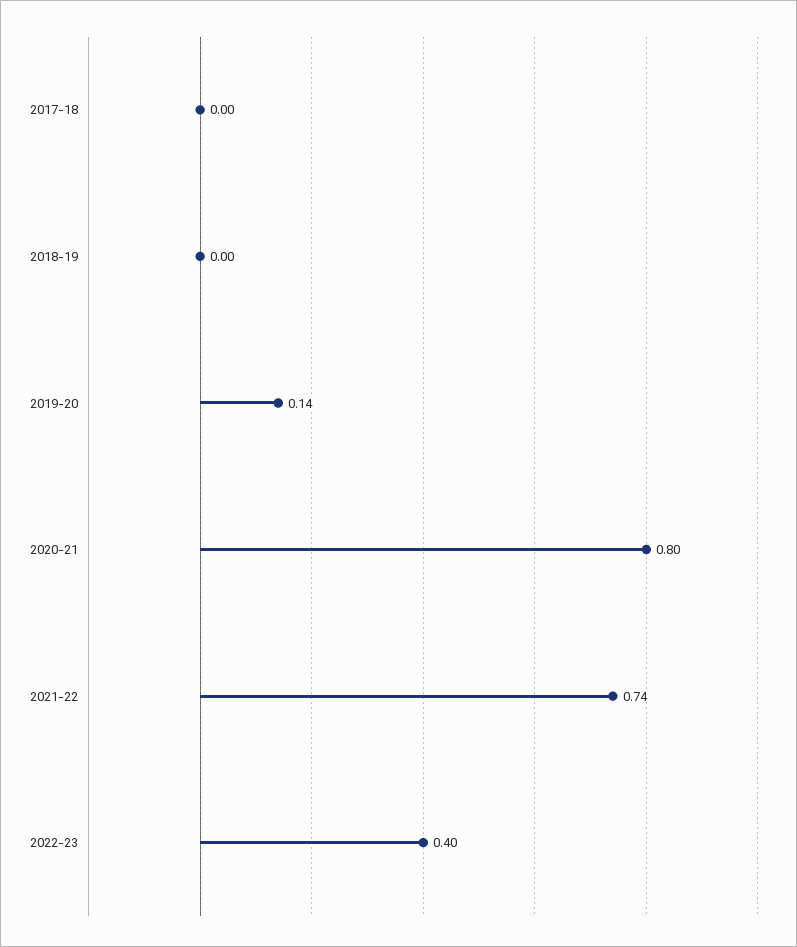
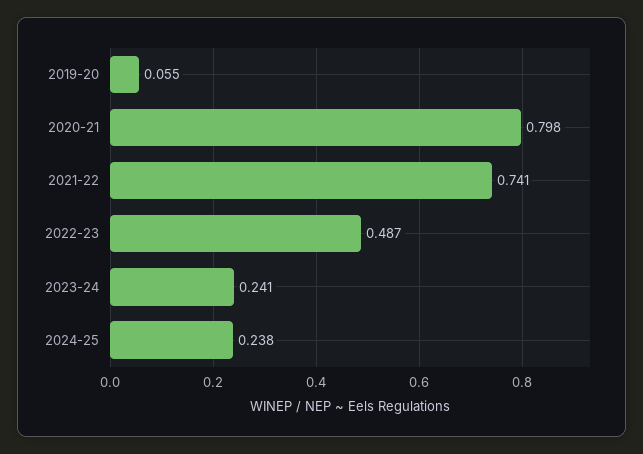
2017-18: 0 -> none
2018-19: 0 -> none
2019-20: 0.14 -> 0.055
2022-23: 0.4 -> 0.487
2023-24: none -> 0.241
2024-25: none -> 0.238

